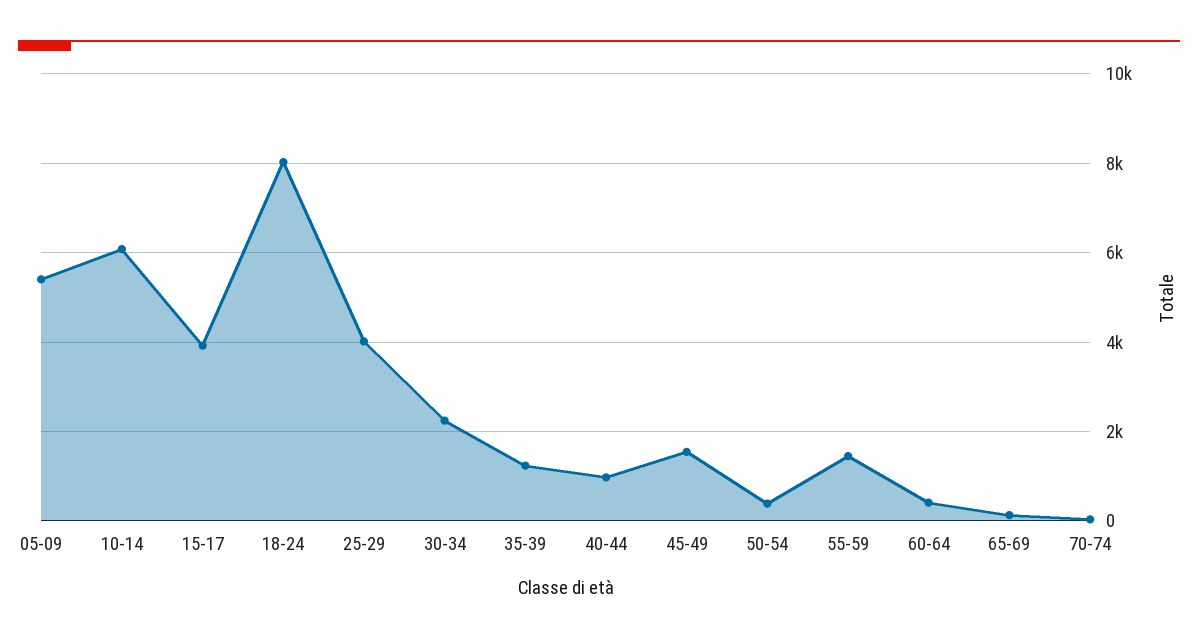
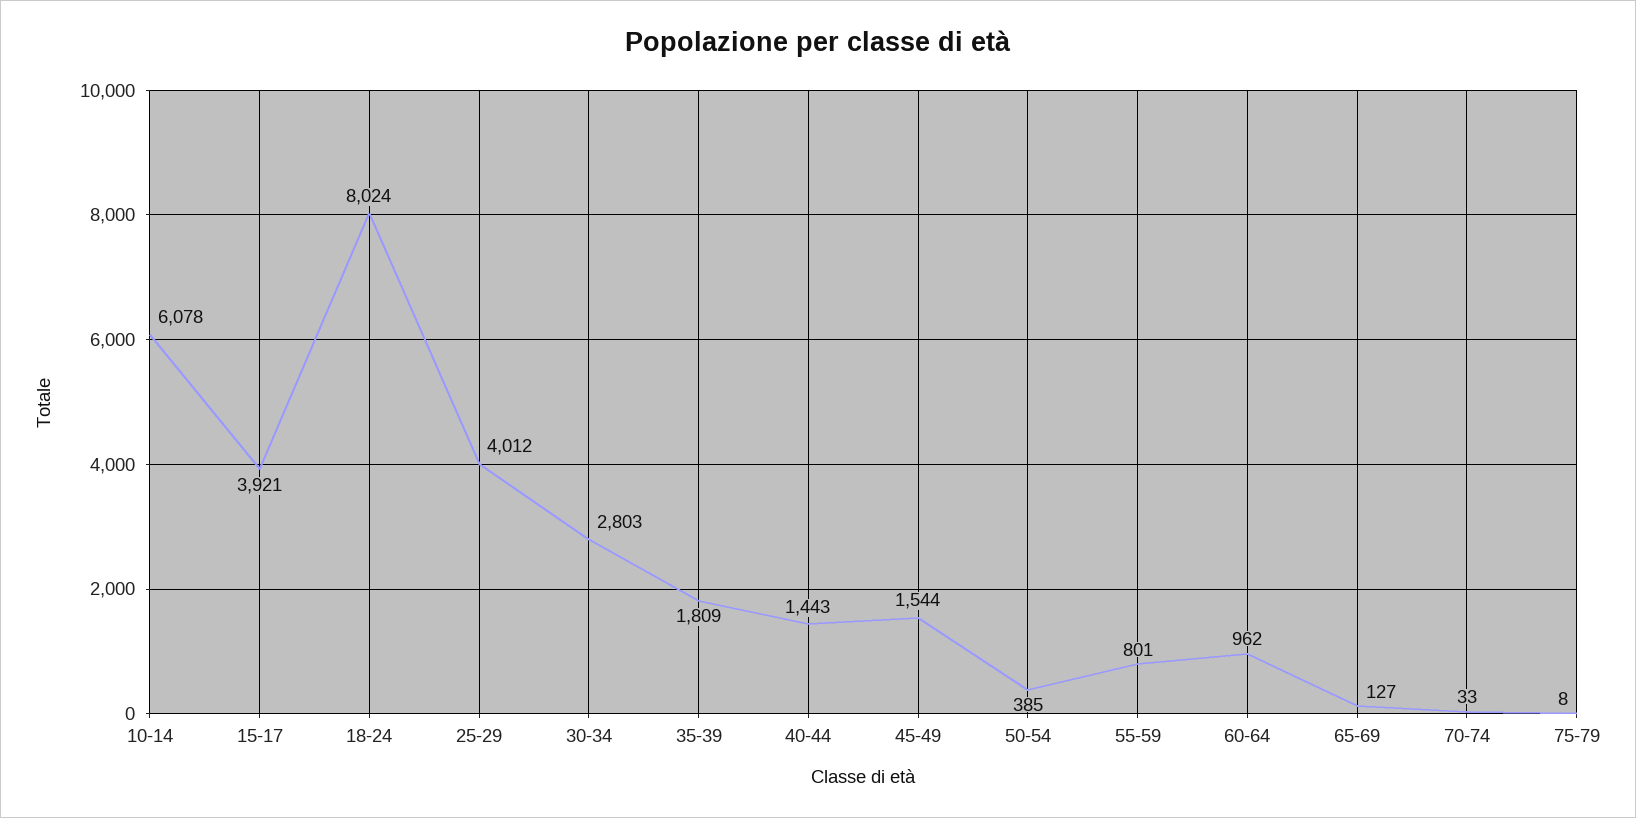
05-09: 5400 -> none
30-34: 2200 -> 2803
35-39: 1200 -> 1809
40-44: 1000 -> 1443
55-59: 1400 -> 801
60-64: 400 -> 962
75-79: none -> 8

